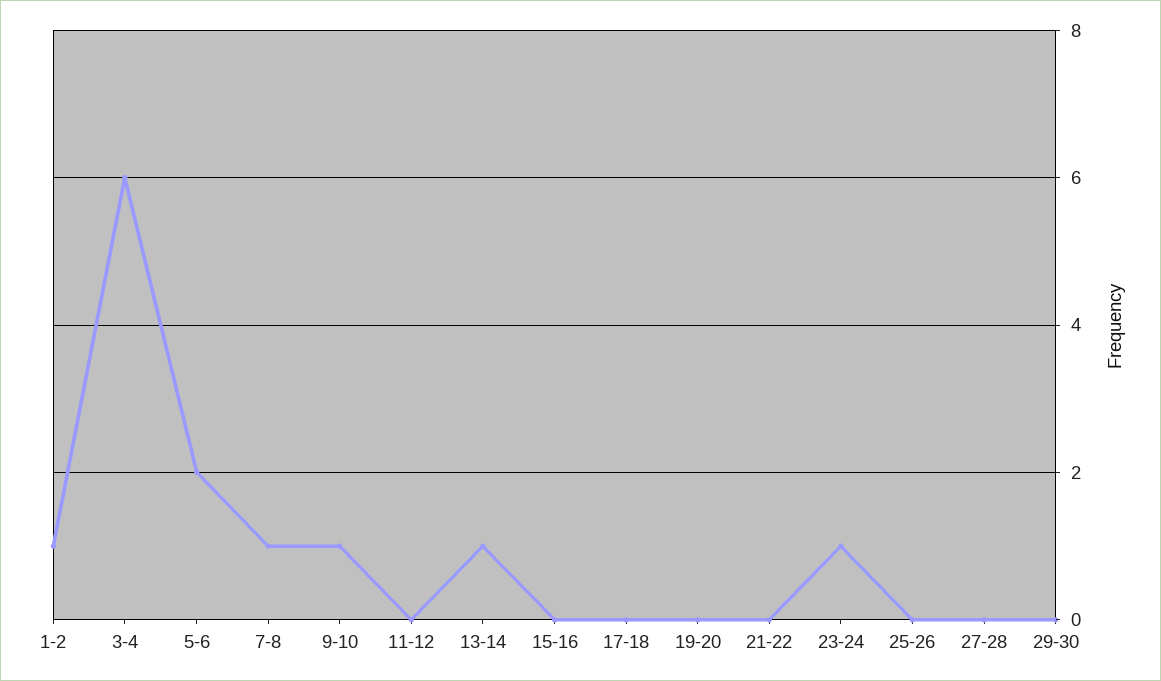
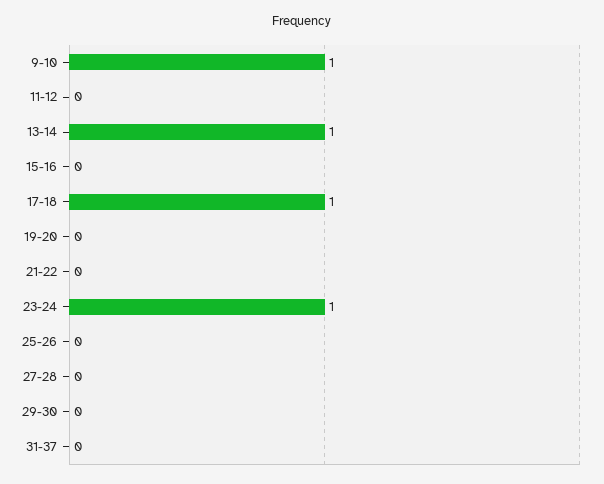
1-2: 1 -> none
3-4: 6 -> none
5-6: 2 -> none
7-8: 1 -> none
17-18: 0 -> 1
31-37: none -> 0

